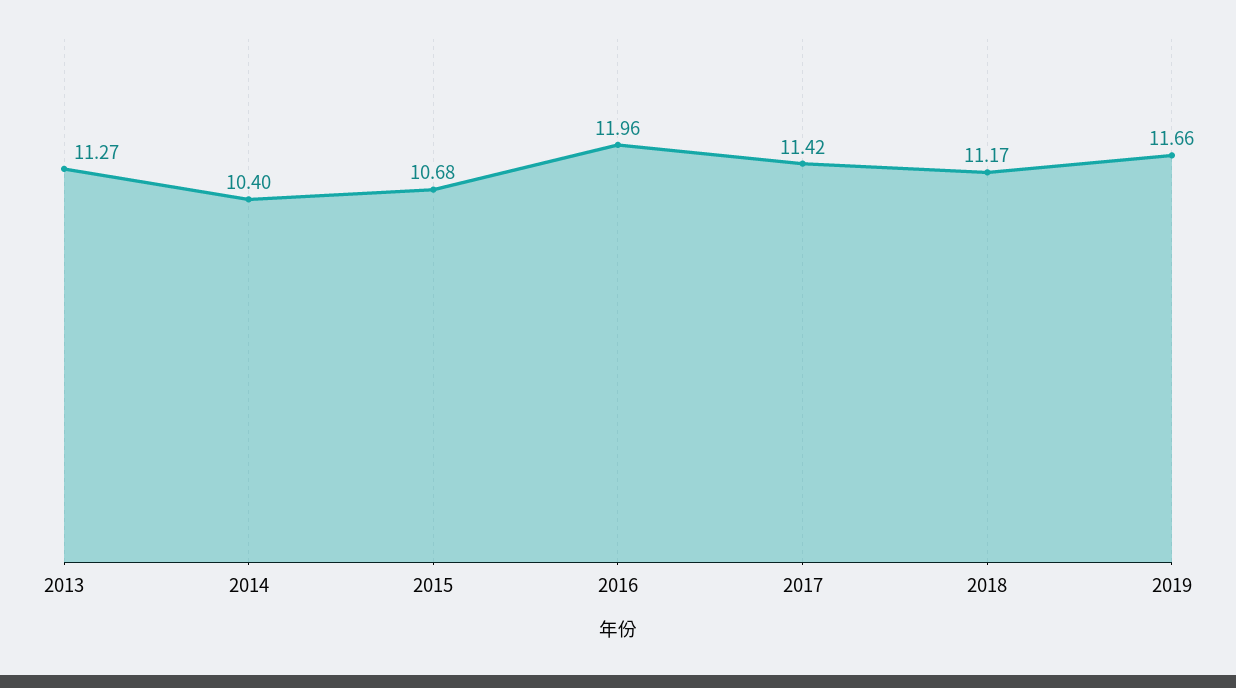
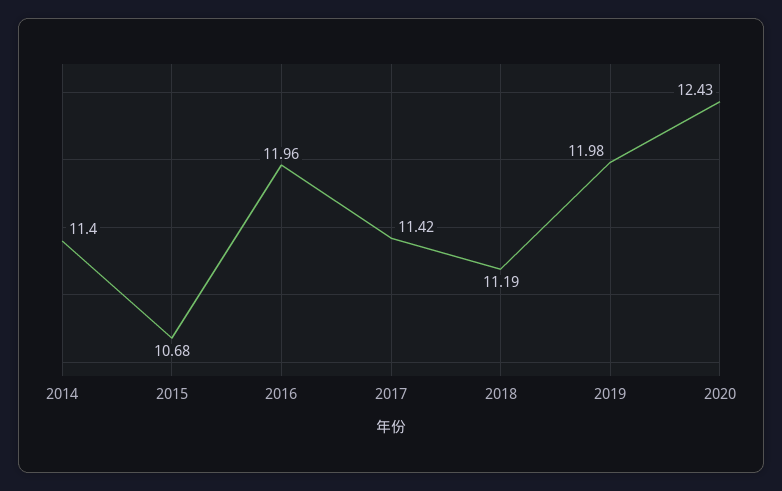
2013: 11.27 -> none
2014: 10.4 -> 11.4
2018: 11.17 -> 11.19
2019: 11.66 -> 11.98
2020: none -> 12.43

